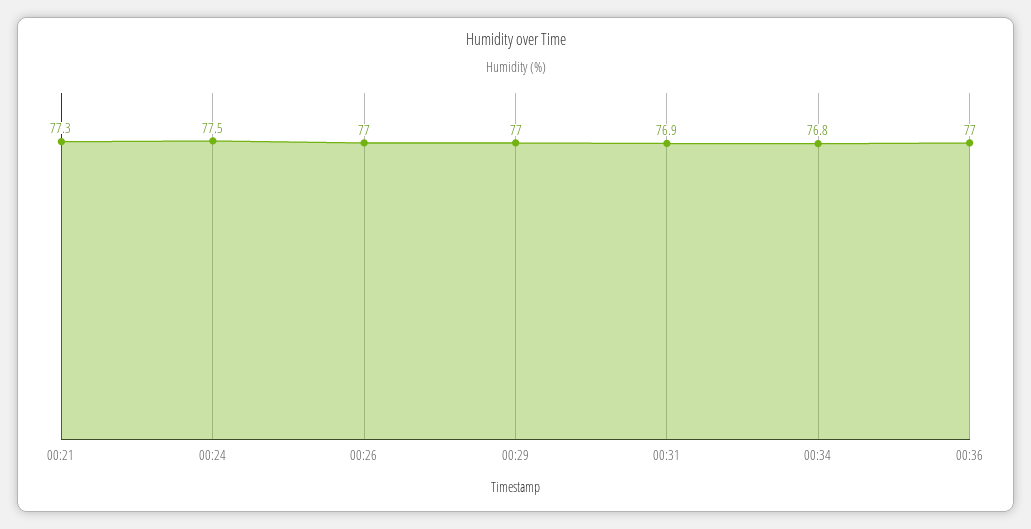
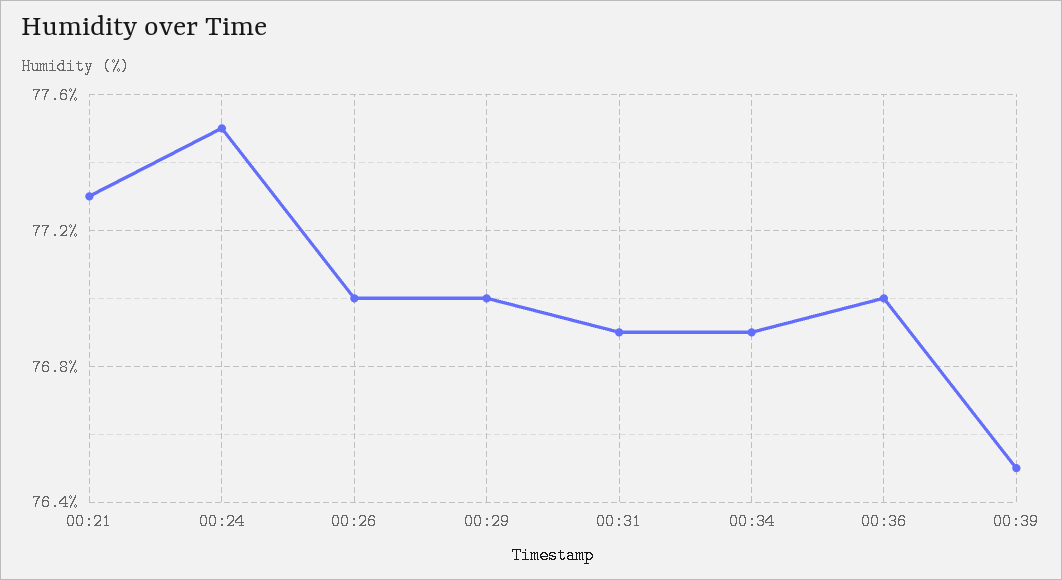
00:34: 76.8 -> 76.9
00:39: none -> 76.5

